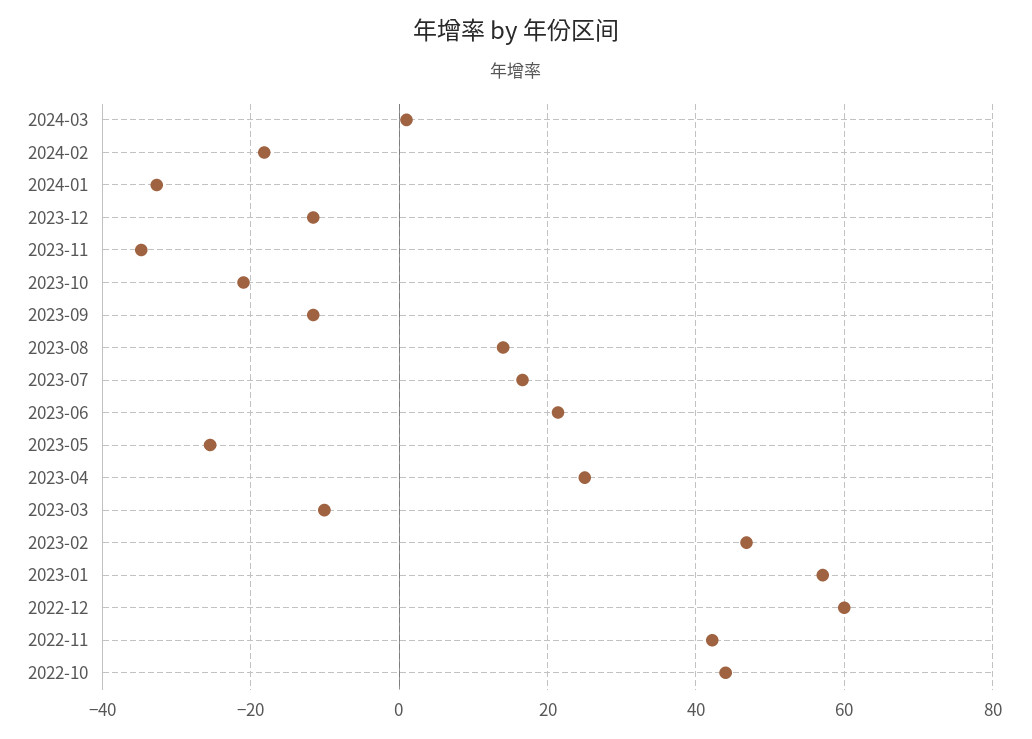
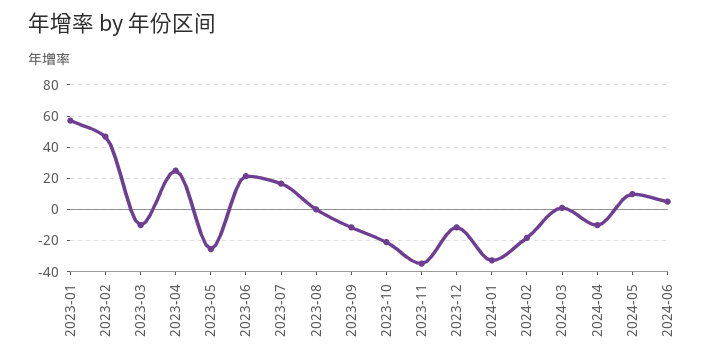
2023-08: 14 -> 0
2022-12: 60 -> none
2022-11: 42 -> none
2022-10: 44 -> none
2024-04: none -> -10
2024-05: none -> 10
2024-06: none -> 5

